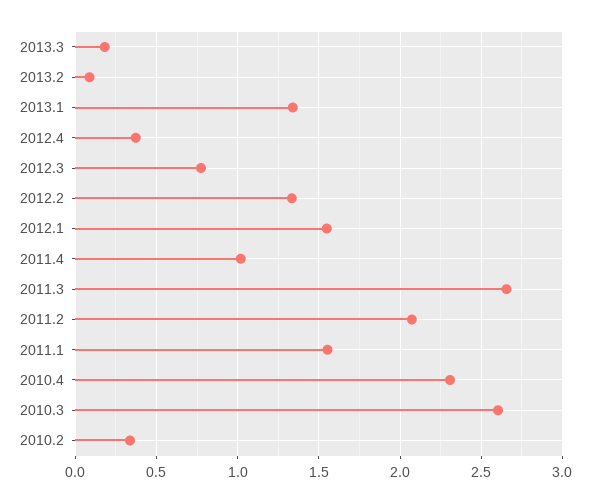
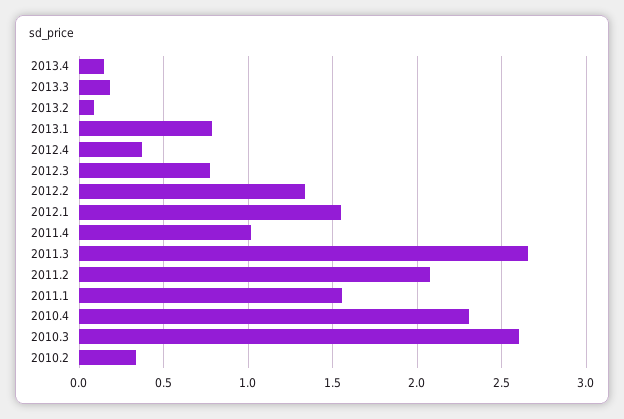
2013.1: 1.35 -> 0.8
2013.4: none -> 0.15

